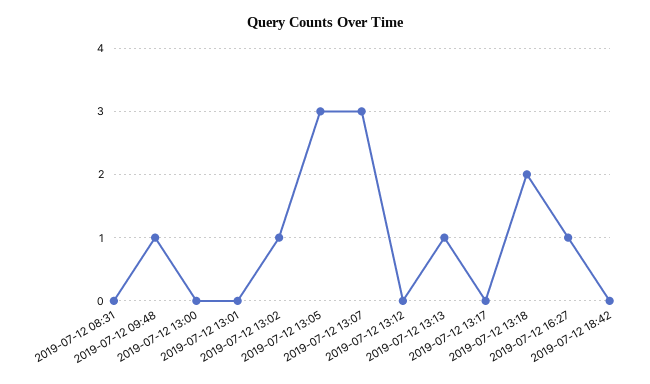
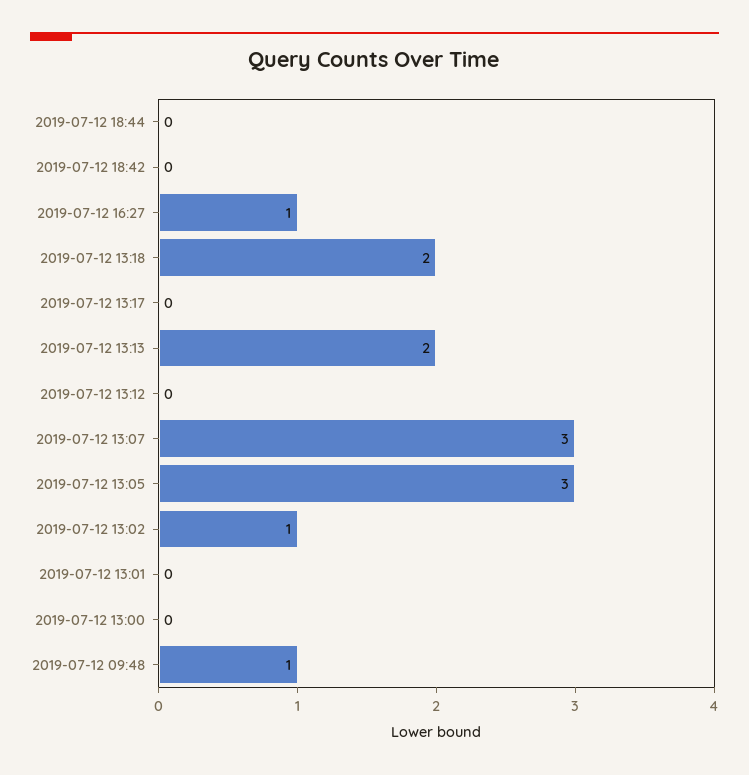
2019-07-12 08:31: 0 -> none
2019-07-12 13:13: 1 -> 2
2019-07-12 18:44: none -> 0

